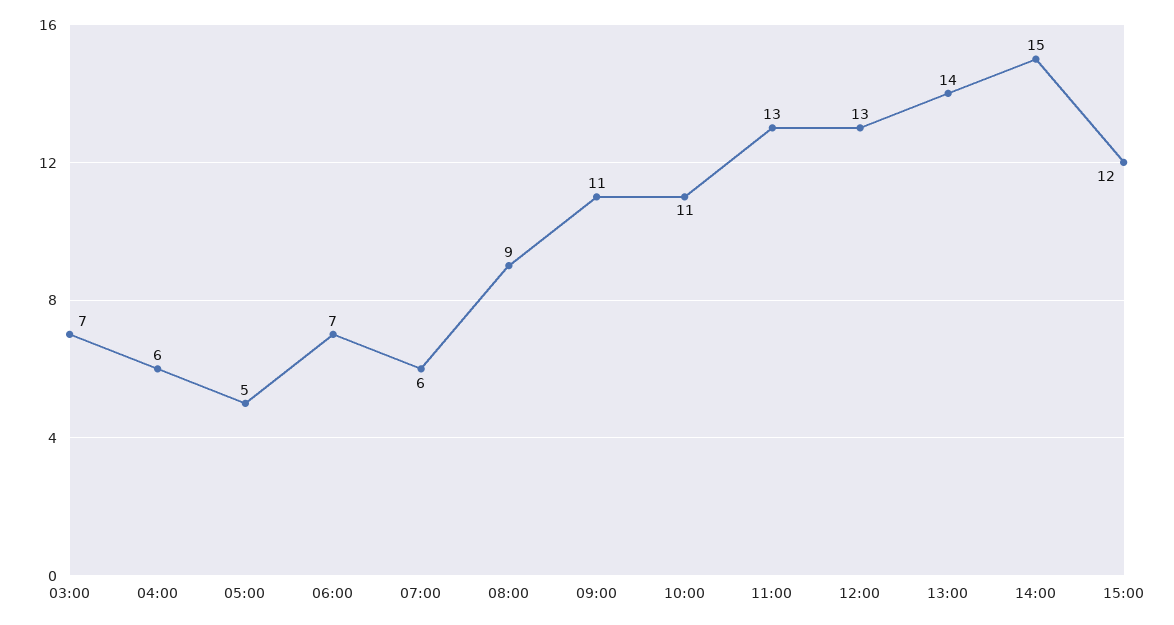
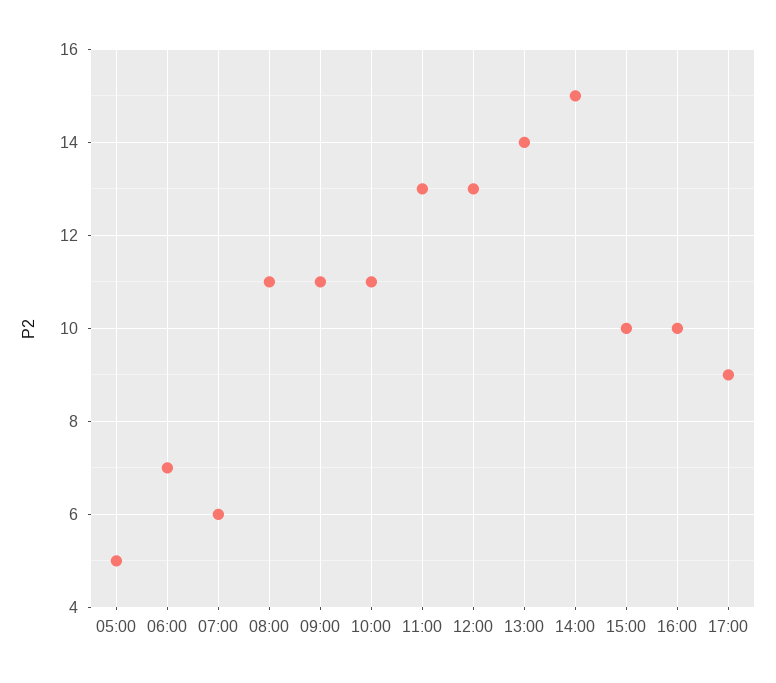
03:00: 7 -> none
04:00: 6 -> none
08:00: 9 -> 11
15:00: 12 -> 10
16:00: none -> 10
17:00: none -> 9

